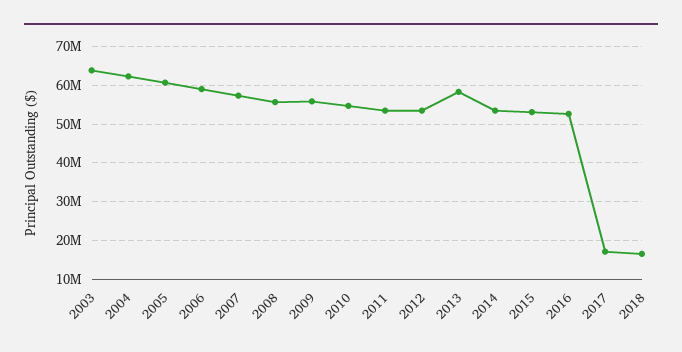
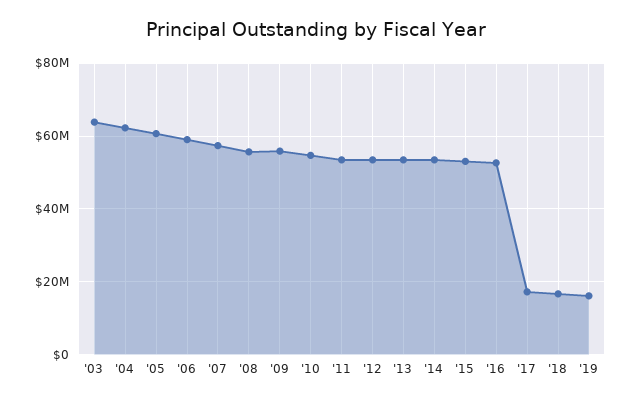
2013: 58000000 -> 54000000
'19: none -> 16000000

